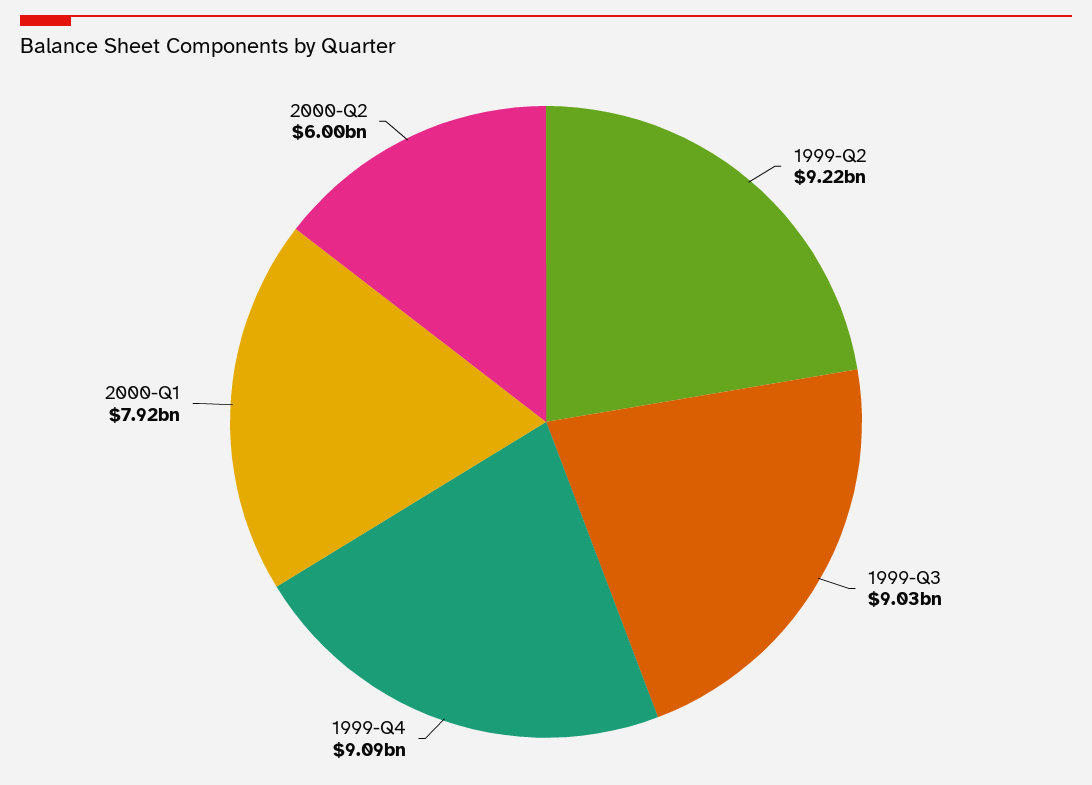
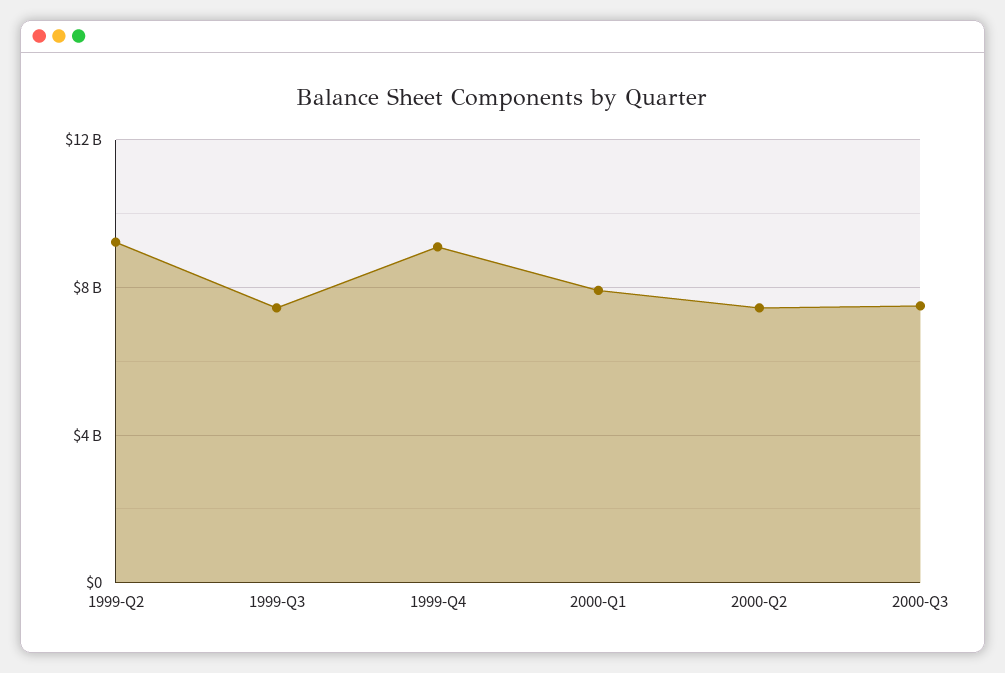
1999-Q3: 9030000000 -> 7500000000
2000-Q2: 6000000000 -> 7500000000
2000-Q3: none -> 7500000000

